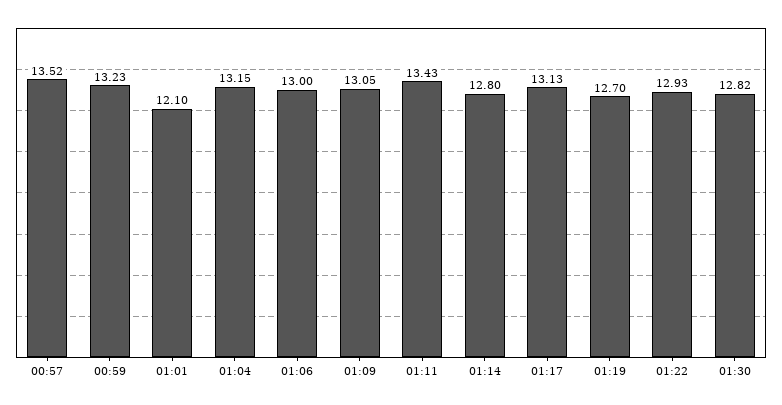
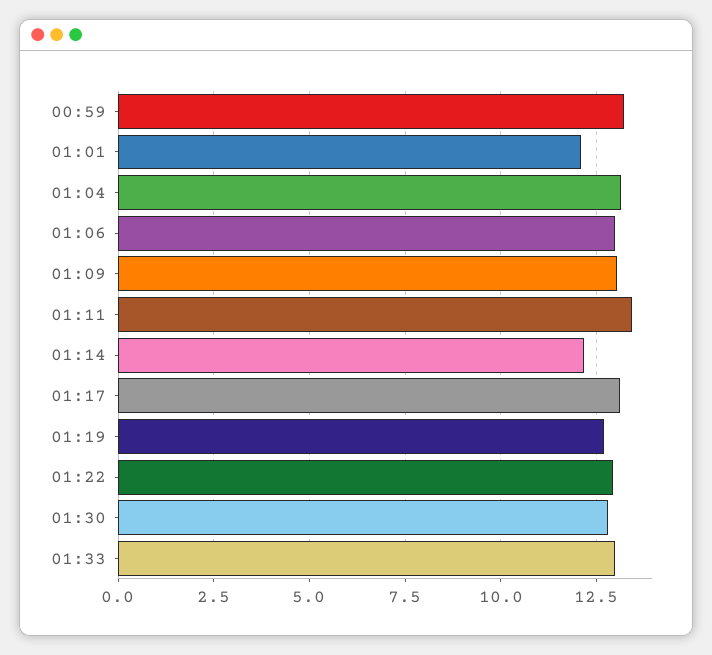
00:57: 13.52 -> none
01:14: 12.8 -> 12.25
01:33: none -> 13

